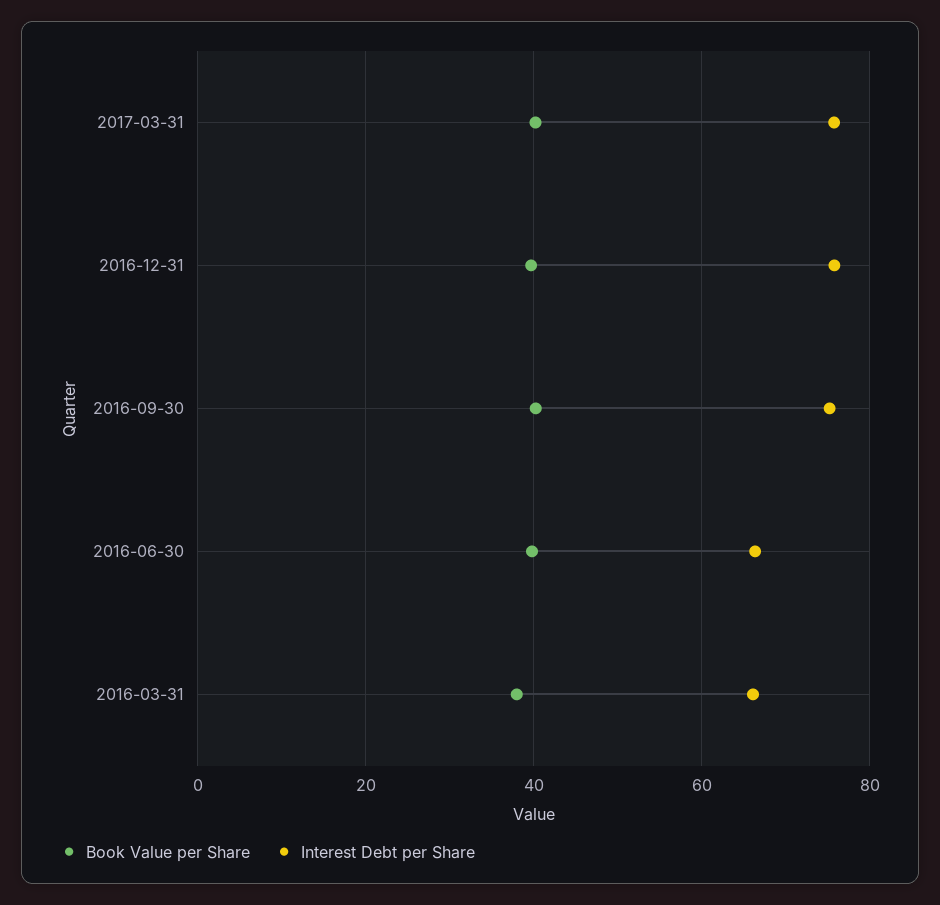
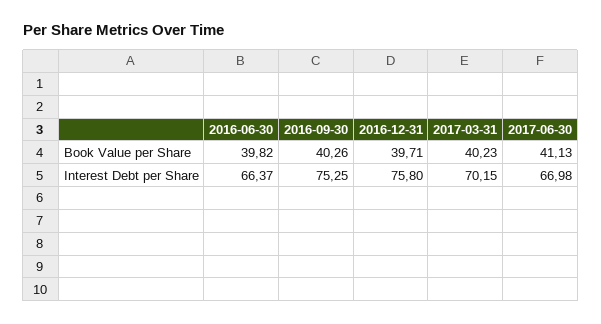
Interest Debt per Share, 2017-03-31: 76 -> 70.15
Book Value per Share, 2016-03-31: 38 -> none
Interest Debt per Share, 2016-03-31: 66 -> none
Book Value per Share, 2017-06-30: none -> 41.13
Interest Debt per Share, 2017-06-30: none -> 66.98

